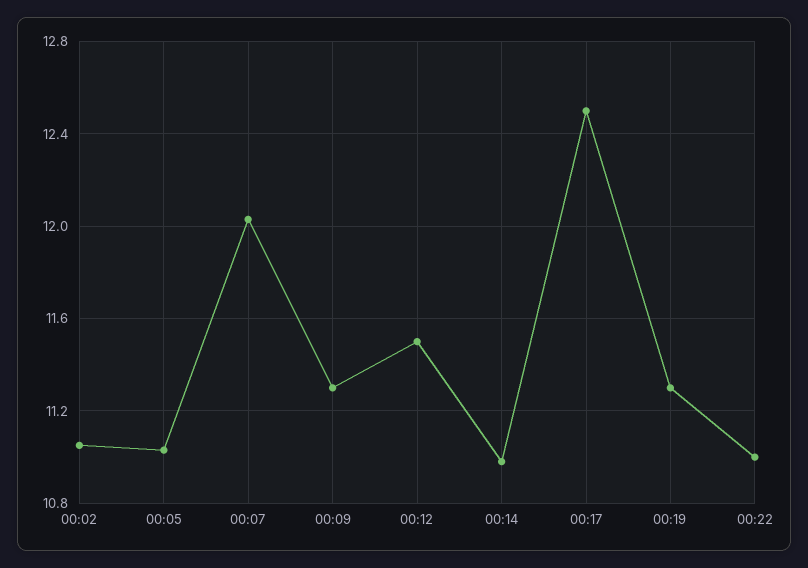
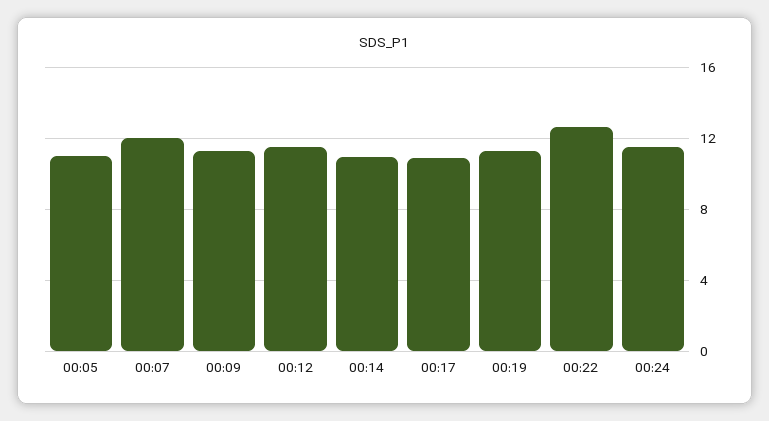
00:02: 11.05 -> none
00:17: 12.5 -> 11
00:22: 11 -> 12.5
00:24: none -> 11.5

